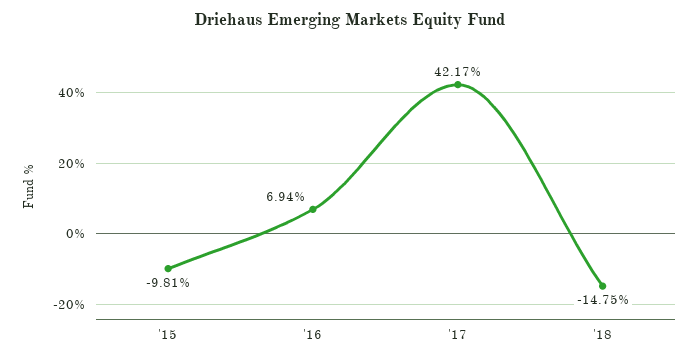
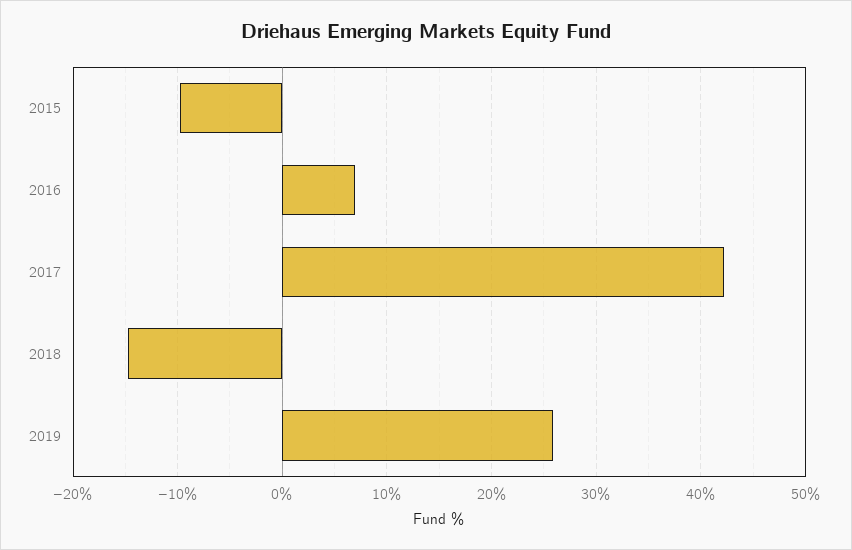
2019: none -> 26

